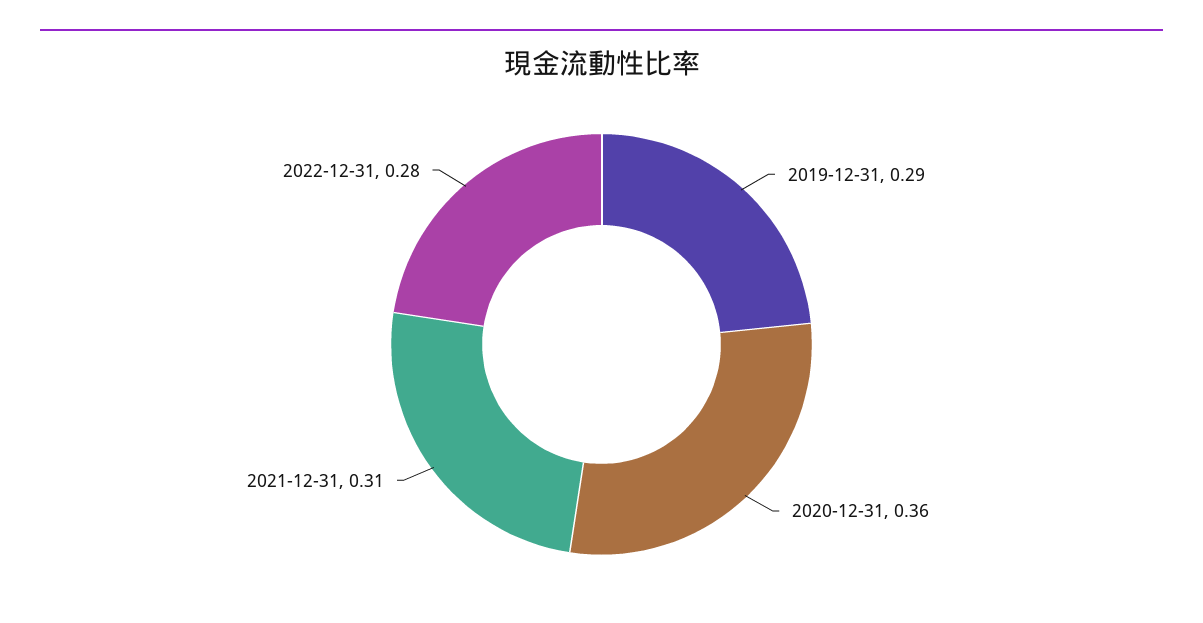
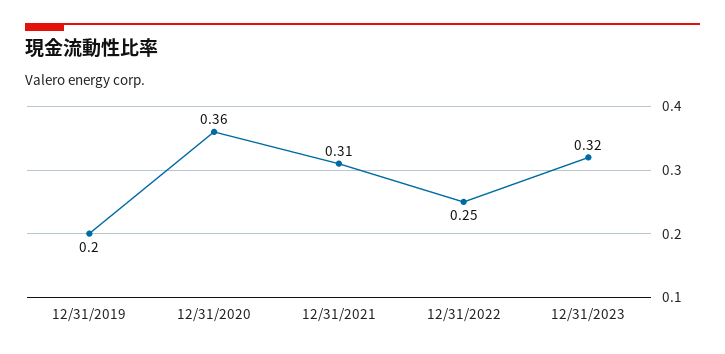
2019-12-31: 0.29 -> 0.2
2022-12-31: 0.28 -> 0.25
12/31/2023: none -> 0.32

